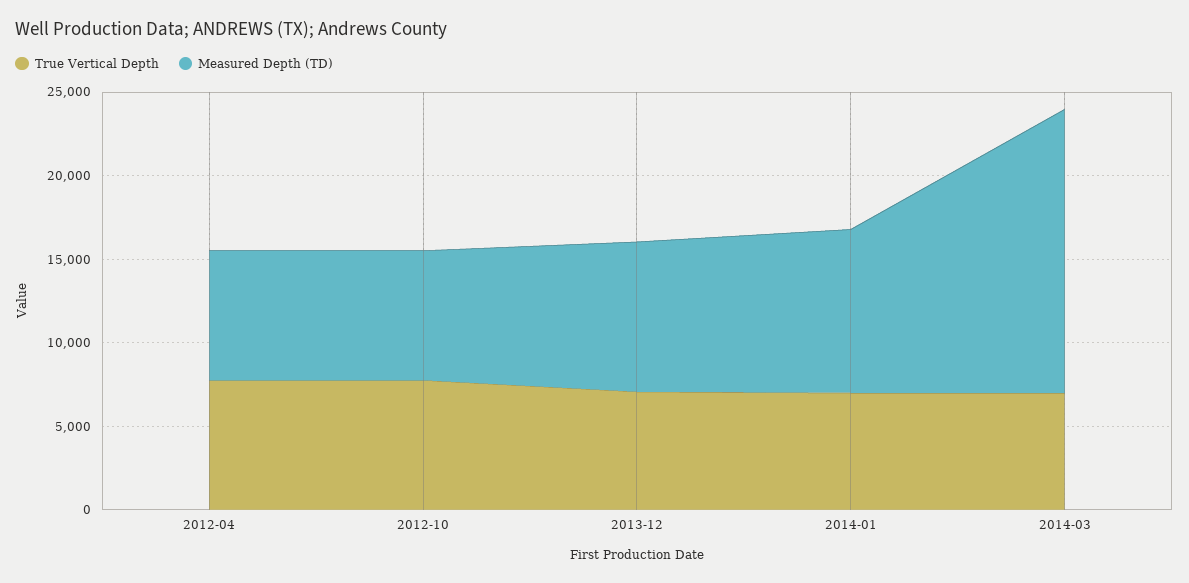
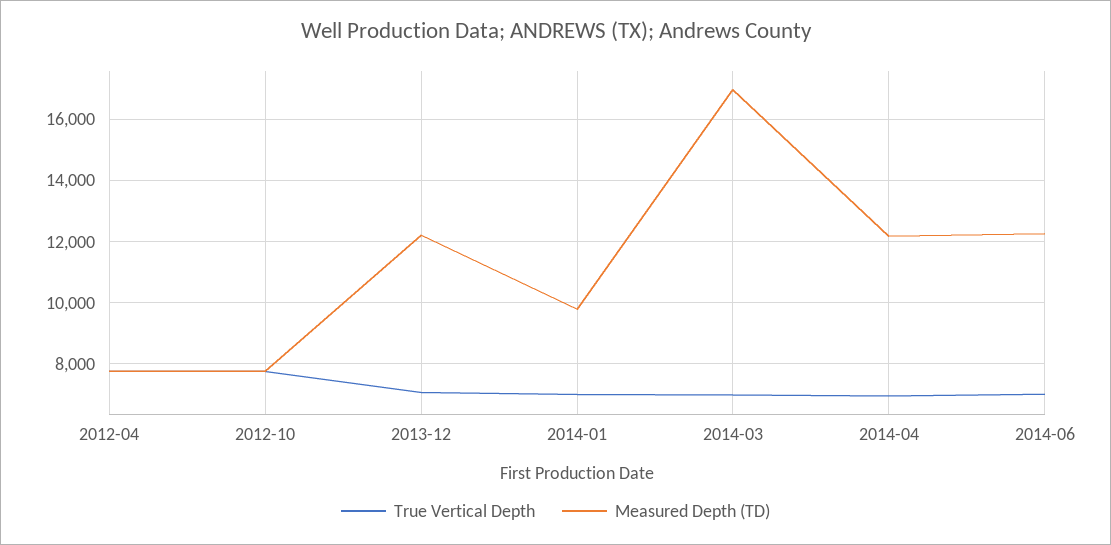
Measured Depth (TD), 2013-12: 9000 -> 12200
True Vertical Depth, 2014-04: none -> 7000
Measured Depth (TD), 2014-04: none -> 12200
True Vertical Depth, 2014-06: none -> 7000
Measured Depth (TD), 2014-06: none -> 12200

